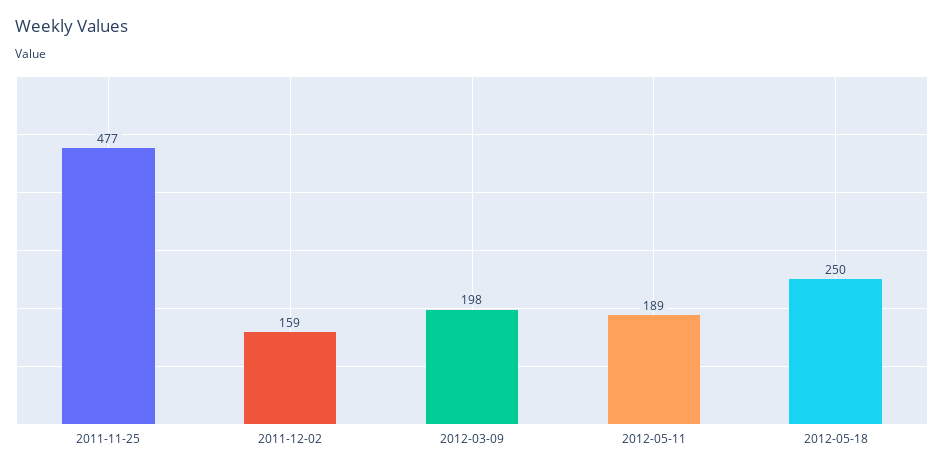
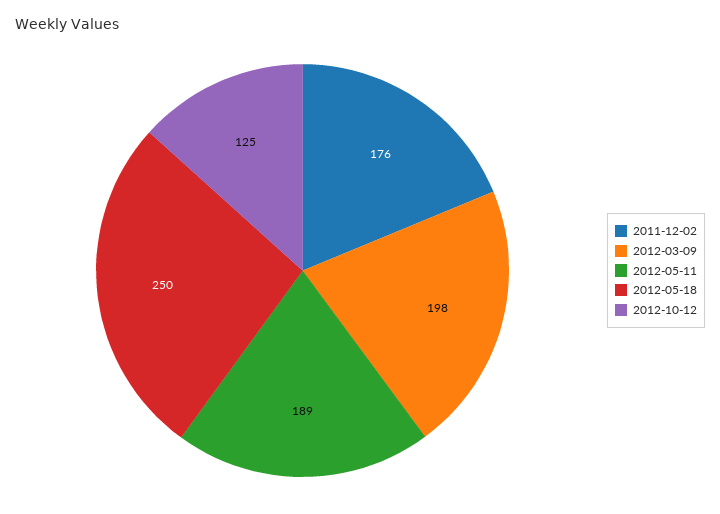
2011-11-25: 477 -> none
2011-12-02: 159 -> 176
2012-10-12: none -> 125

